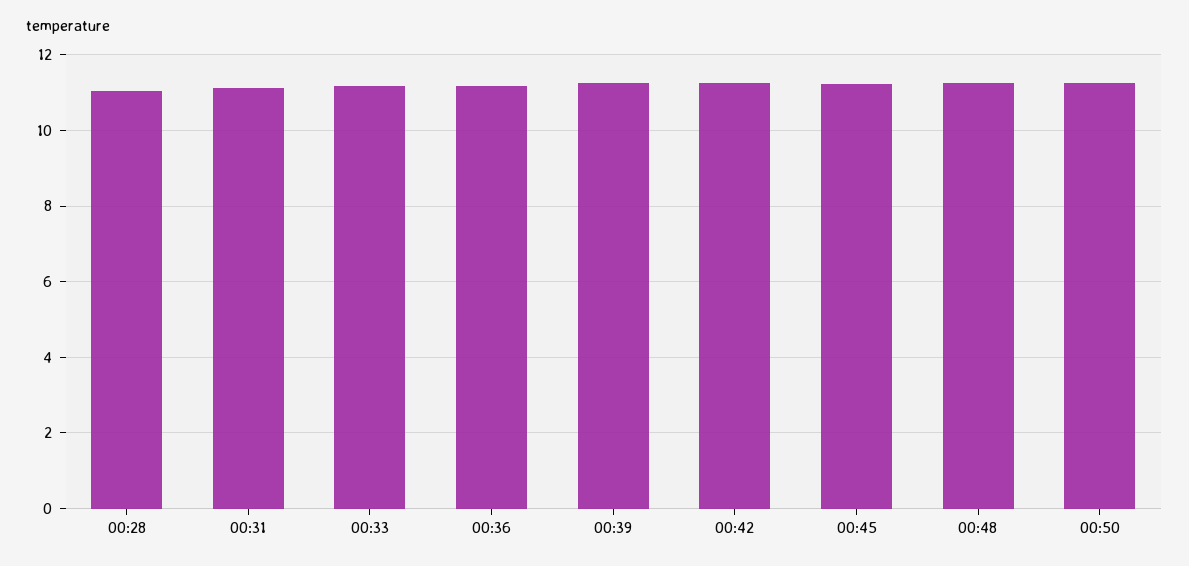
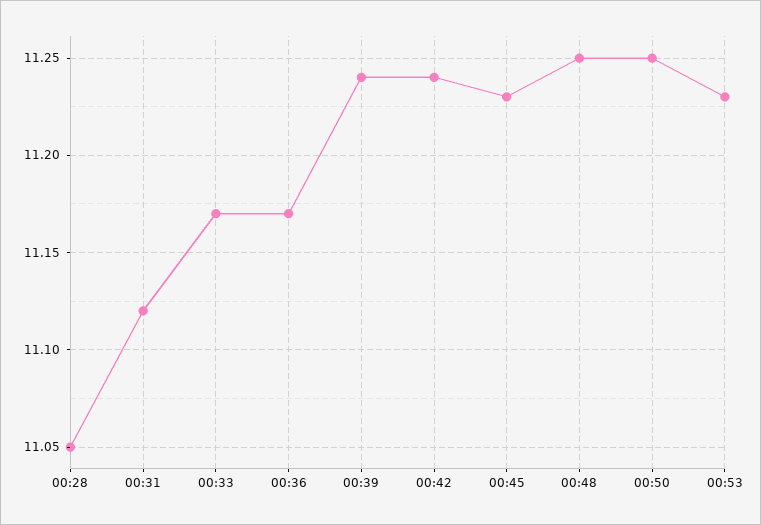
00:53: none -> 11.23

